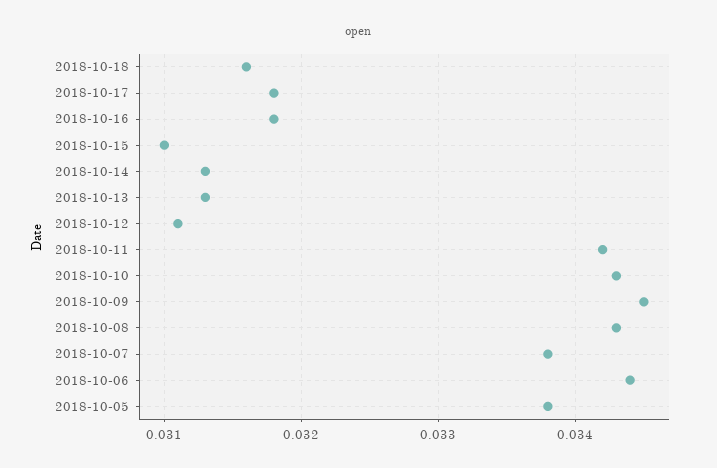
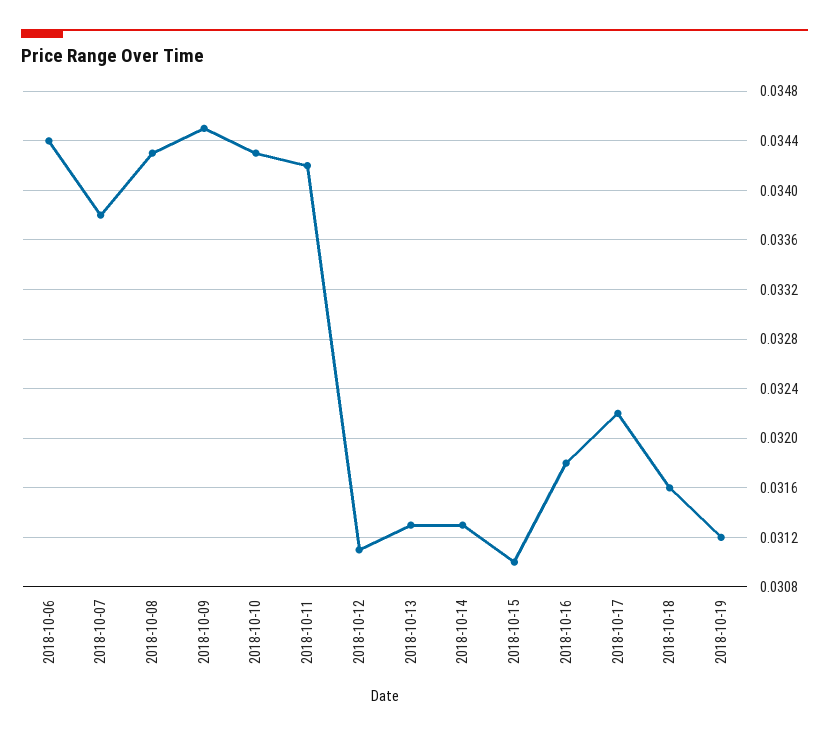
2018-10-17: 0.0318 -> 0.0322
2018-10-05: 0.0338 -> none
2018-10-19: none -> 0.0312

